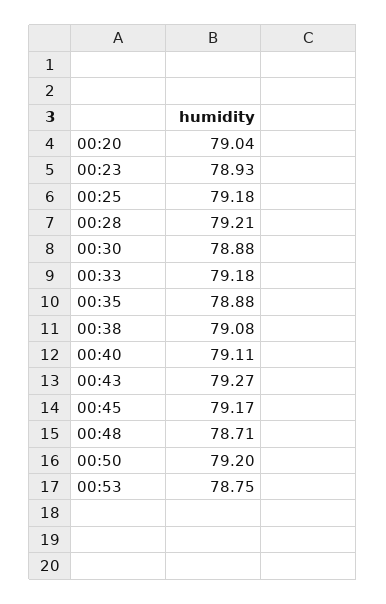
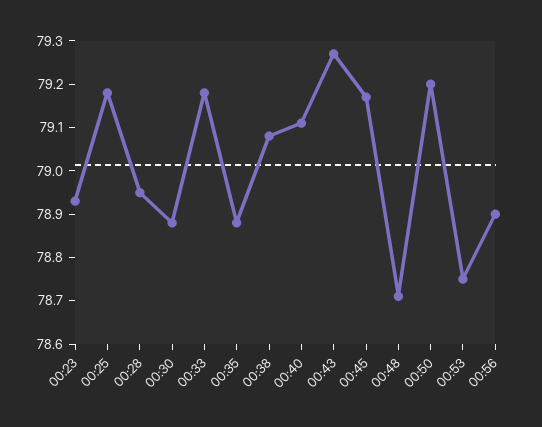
00:20: 79.04 -> none
00:28: 79.21 -> 78.95
00:56: none -> 78.9

